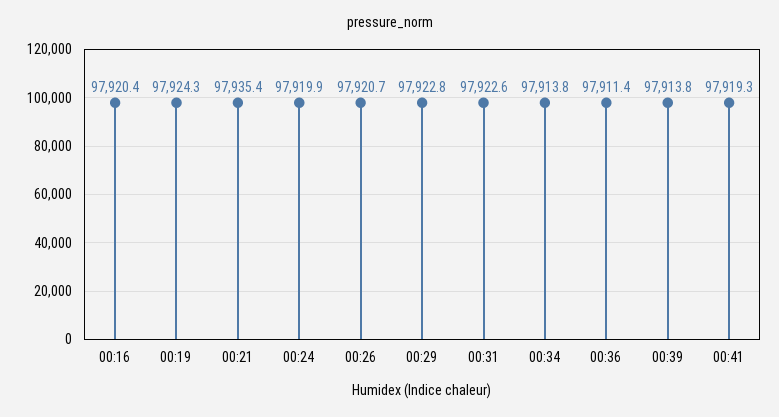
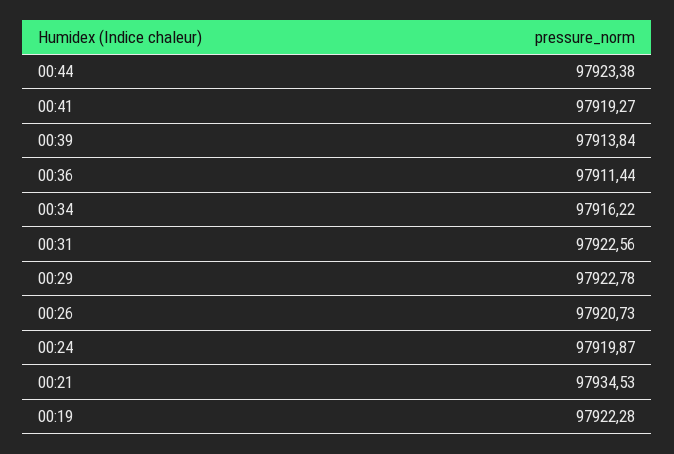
00:16: 97920.4 -> none
00:19: 97924.3 -> 97922.28
00:21: 97935.4 -> 97934.53
00:34: 97913.8 -> 97916.22
00:44: none -> 97923.38

